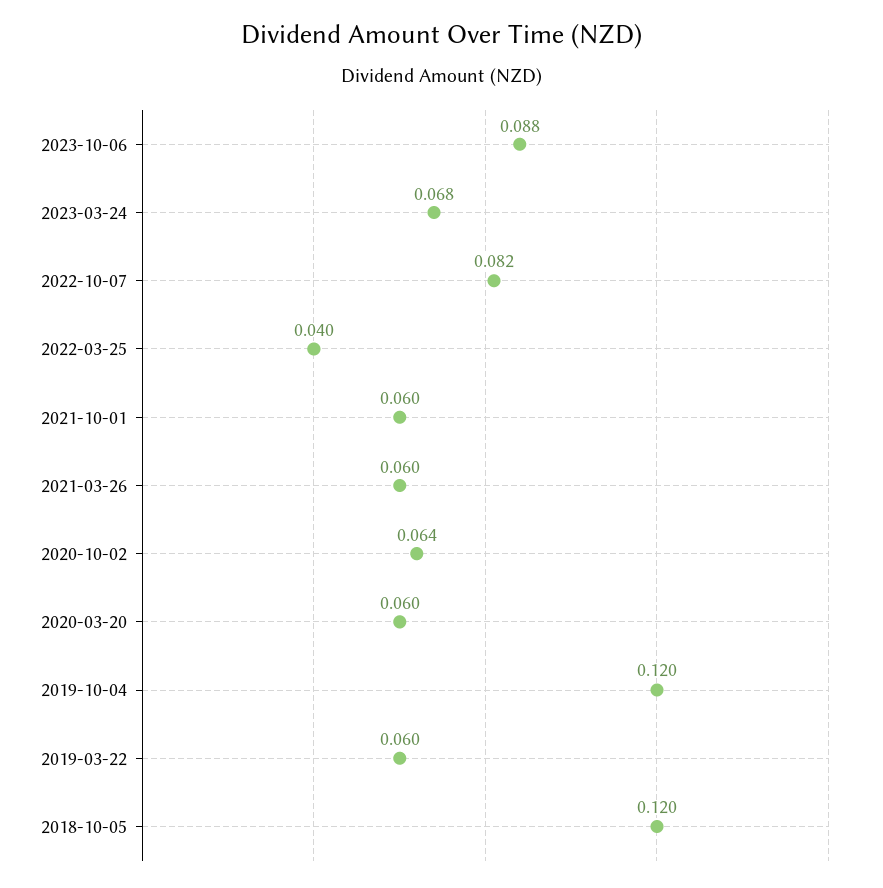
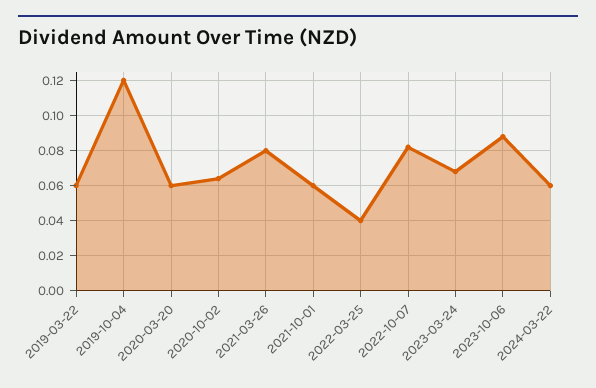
2021-03-26: 0.06 -> 0.08
2018-10-05: 0.12 -> none
2024-03-22: none -> 0.06

